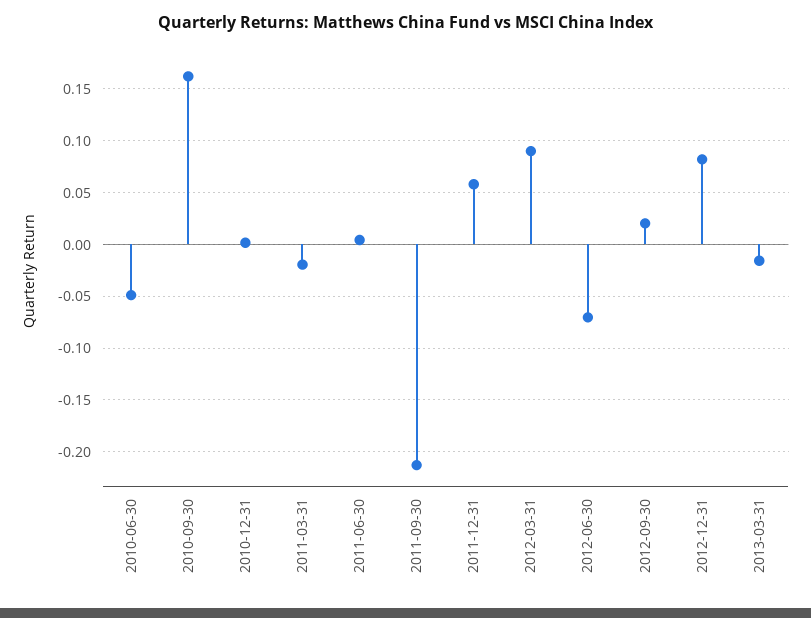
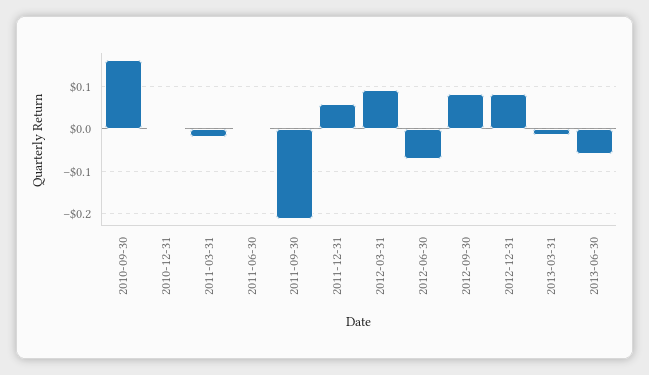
2010-06-30: -0.05 -> none
2012-09-30: 0.02 -> 0.08
2013-06-30: none -> -0.06

